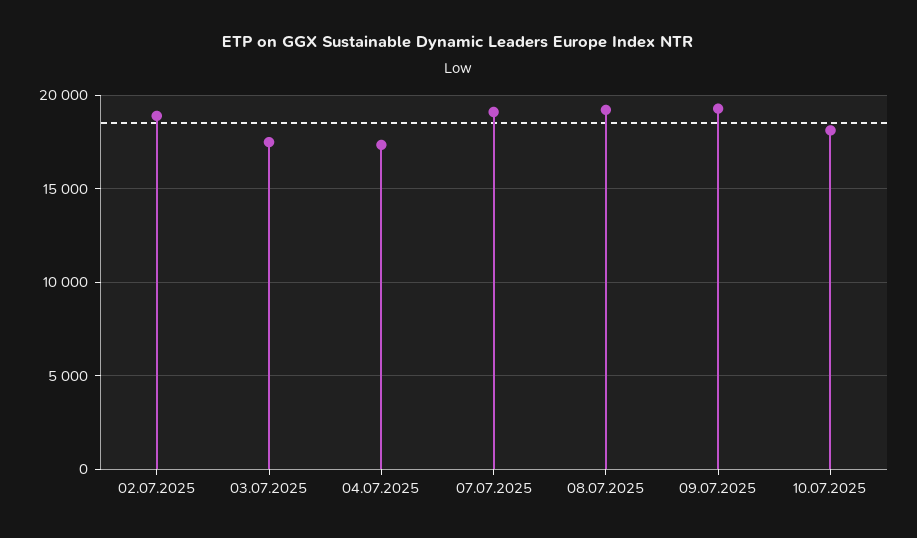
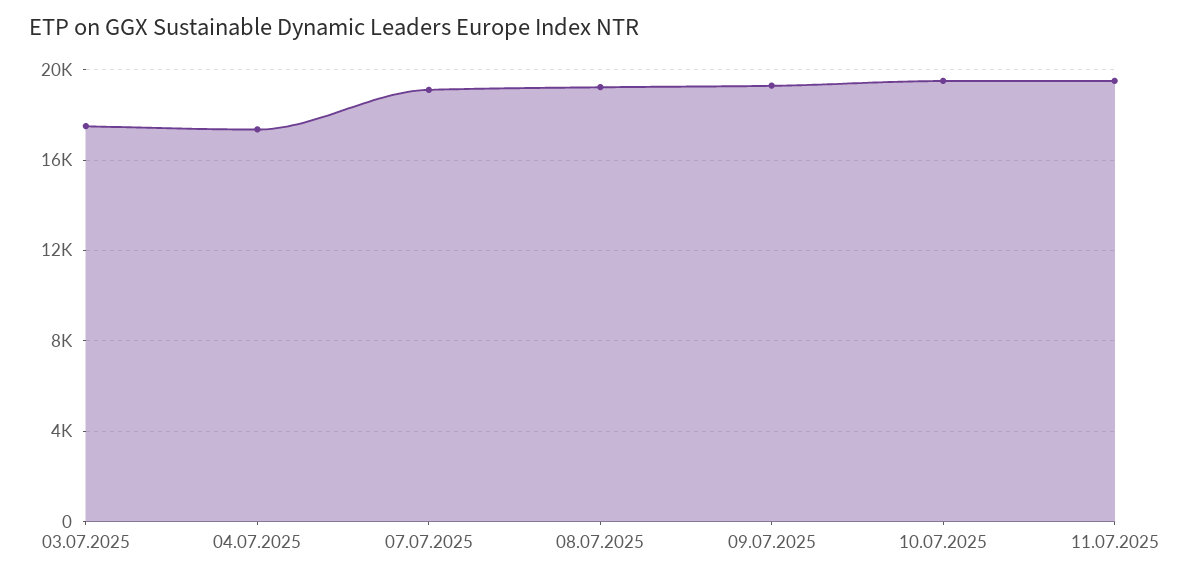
02.07.2025: 19000 -> none
10.07.2025: 18000 -> 19500
11.07.2025: none -> 19500

